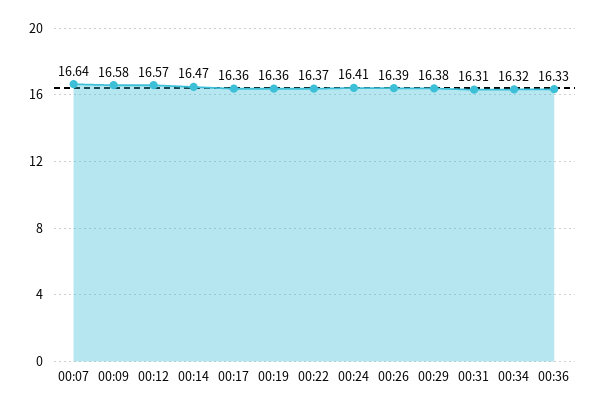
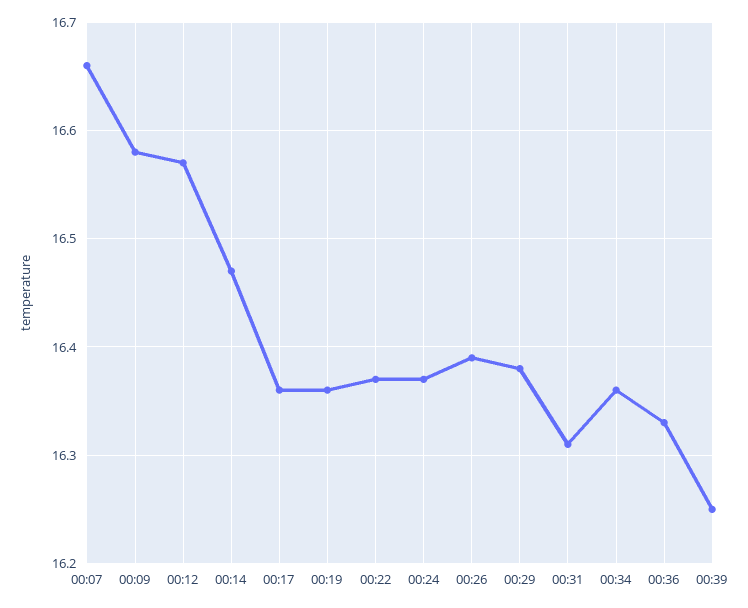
00:07: 16.64 -> 16.66
00:24: 16.41 -> 16.37
00:34: 16.32 -> 16.36
00:39: none -> 16.25

